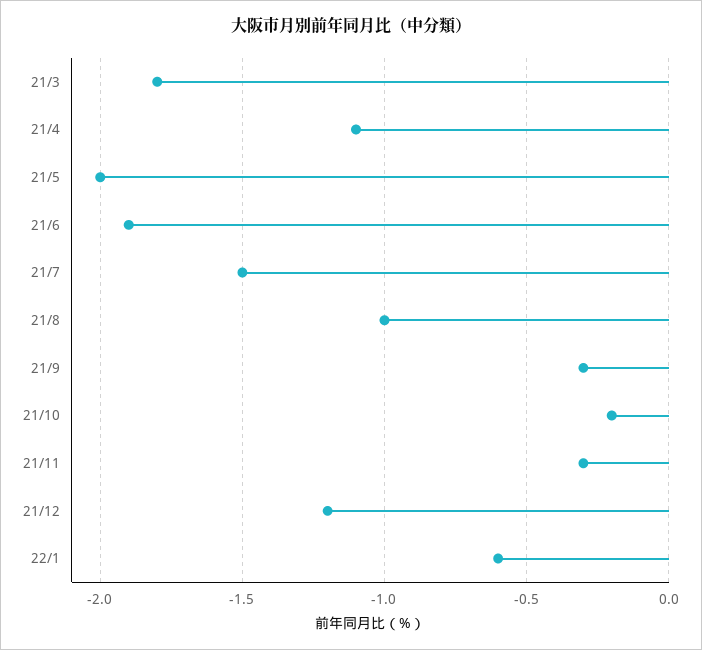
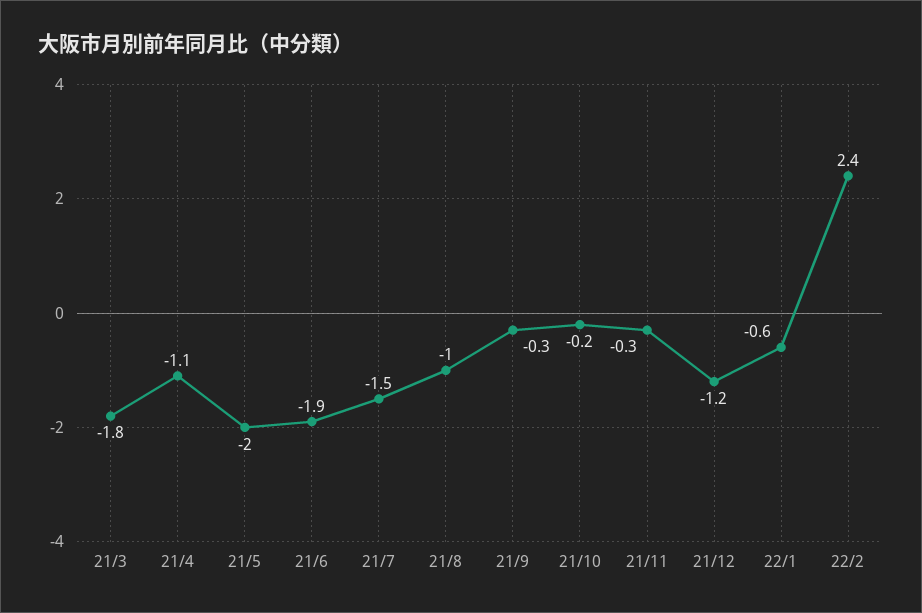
22/2: none -> 2.4

